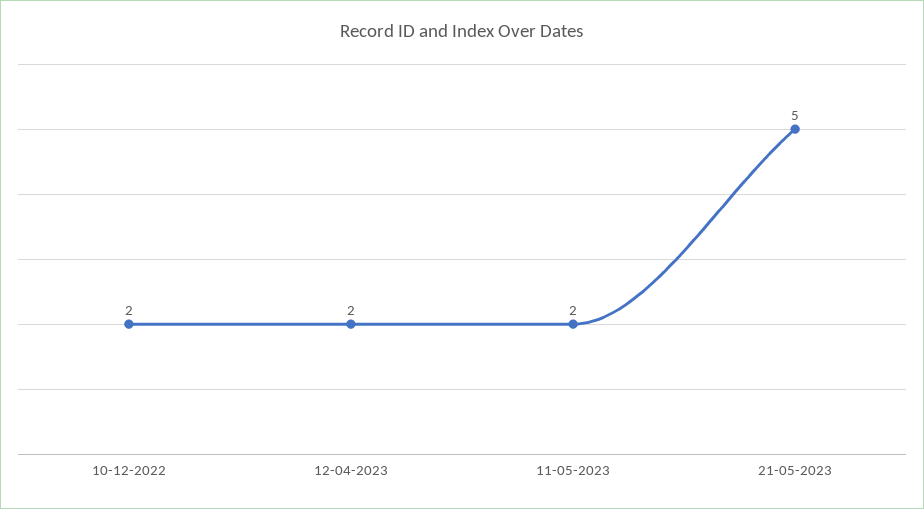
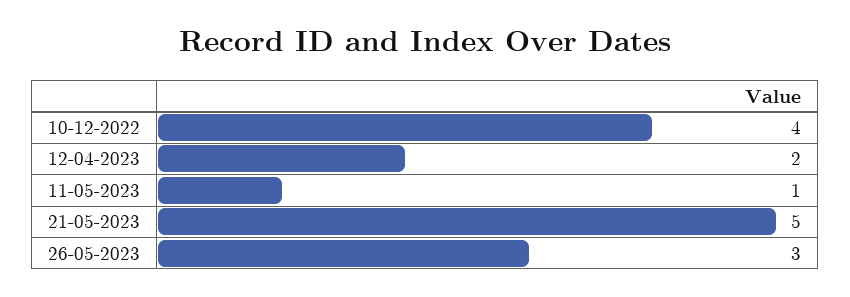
10-12-2022: 2 -> 4
11-05-2023: 2 -> 1
26-05-2023: none -> 3

